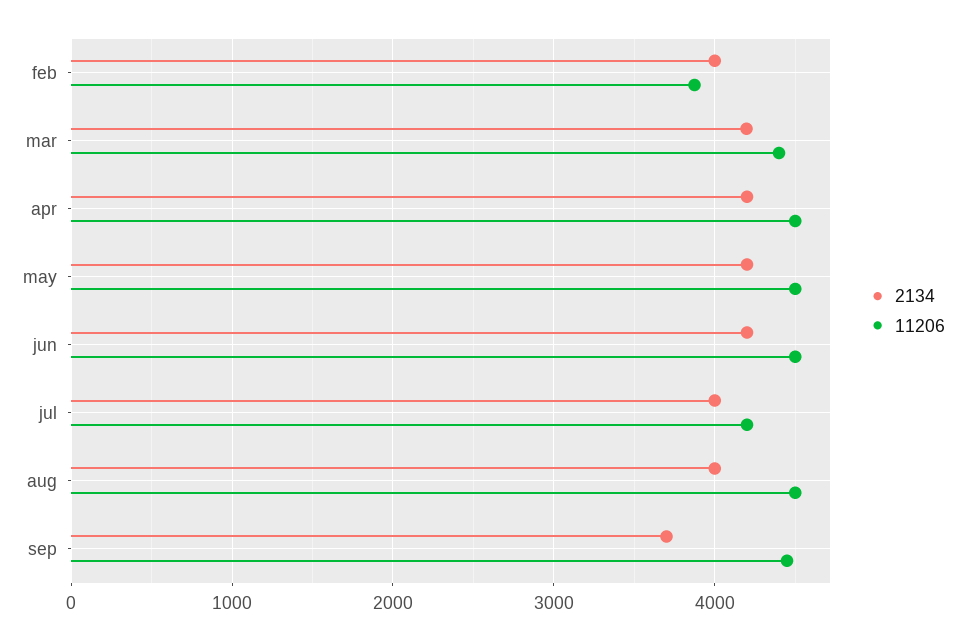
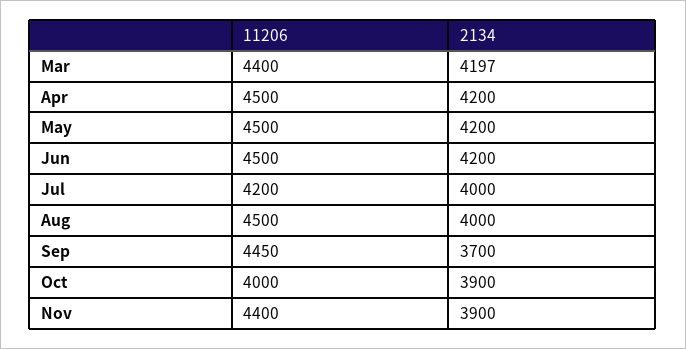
2134, feb: 4000 -> none
11206, feb: 3900 -> none
11206, Oct: none -> 4000
2134, Oct: none -> 3900
11206, Nov: none -> 4400
2134, Nov: none -> 3900

